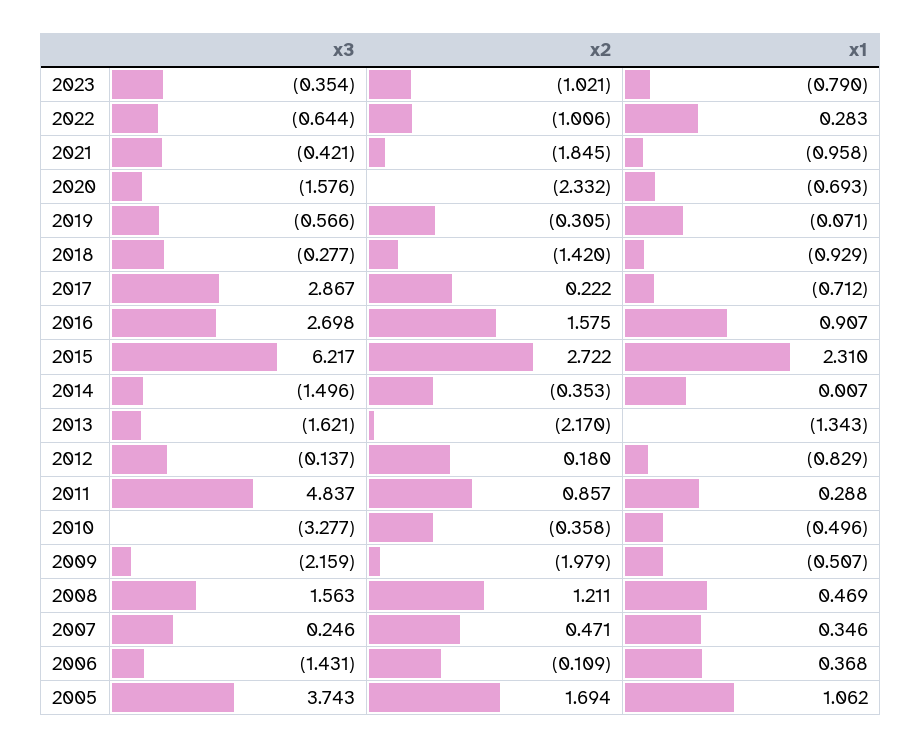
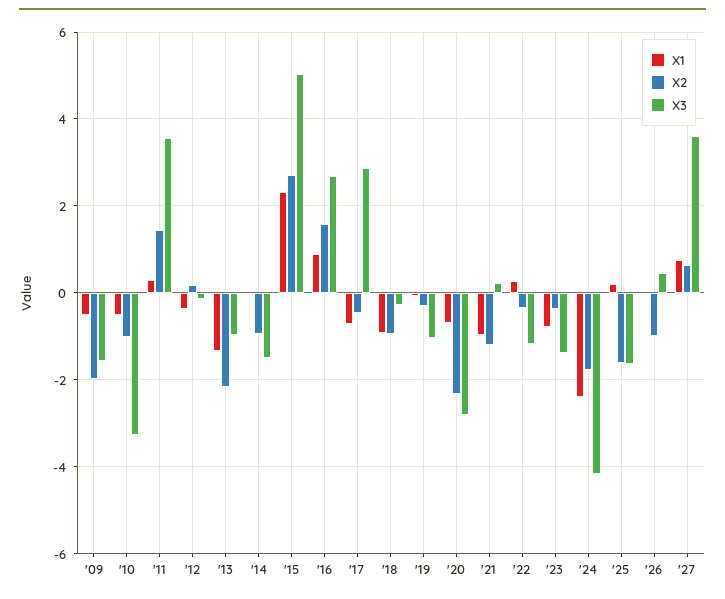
x3, 2023: -0.354 -> -1.4
x2, 2023: -1.021 -> -0.4
x3, 2022: -0.644 -> -1.2
x2, 2022: -1.006 -> -0.4
x3, 2021: -0.421 -> 0.2
x2, 2021: -1.845 -> -1.2
x3, 2020: -1.576 -> -2.8
x3, 2019: -0.566 -> -1
x2, 2018: -1.42 -> -1
x2, 2017: 0.222 -> -0.4
x3, 2015: 6.217 -> 5
x2, 2014: -0.353 -> -1
x3, 2013: -1.621 -> -1
x1, 2012: -0.829 -> -0.4
x3, 2011: 4.837 -> 3.6
x2, 2011: 0.857 -> 1.4
x2, 2010: -0.358 -> -1
x3, 2009: -2.159 -> -1.6
x3, 2008: 1.563 -> none
x2, 2008: 1.211 -> none
x1, 2008: 0.469 -> none
x3, 2007: 0.246 -> none
x2, 2007: 0.471 -> none
x1, 2007: 0.346 -> none
x3, 2006: -1.431 -> none
x2, 2006: -0.109 -> none
x1, 2006: 0.368 -> none
x3, 2005: 3.743 -> none
x2, 2005: 1.694 -> none
x1, 2005: 1.062 -> none
x1, '24: none -> -2.4
x2, '24: none -> -1.8
x3, '24: none -> -4.2
x1, '25: none -> 0.2
x2, '25: none -> -1.6
x3, '25: none -> -1.6
x1, '26: none -> 0
x2, '26: none -> -1
x3, '26: none -> 0.4
x1, '27: none -> 0.8
x2, '27: none -> 0.6
x3, '27: none -> 3.6

